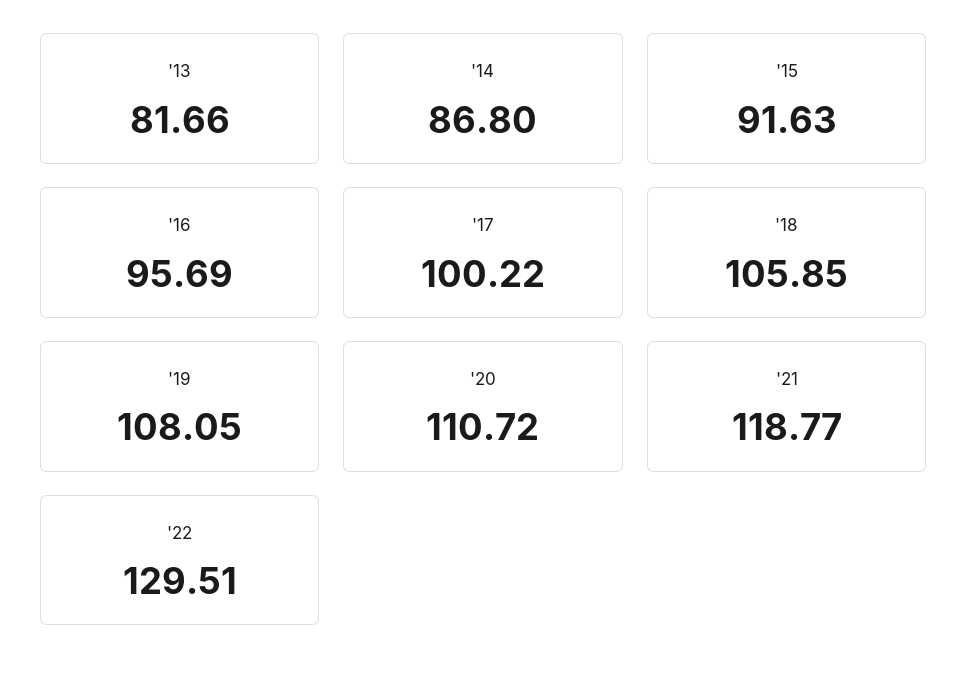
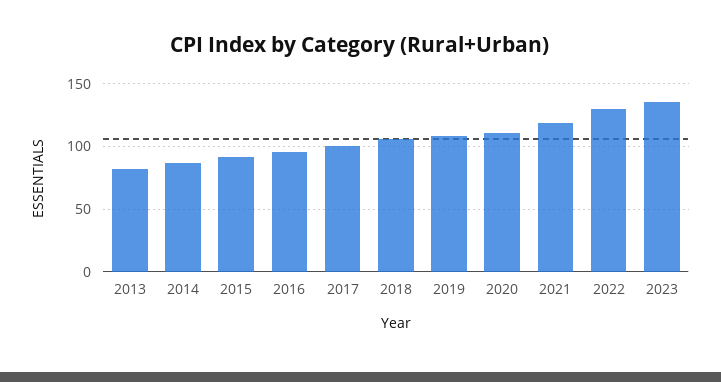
2023: none -> 135

